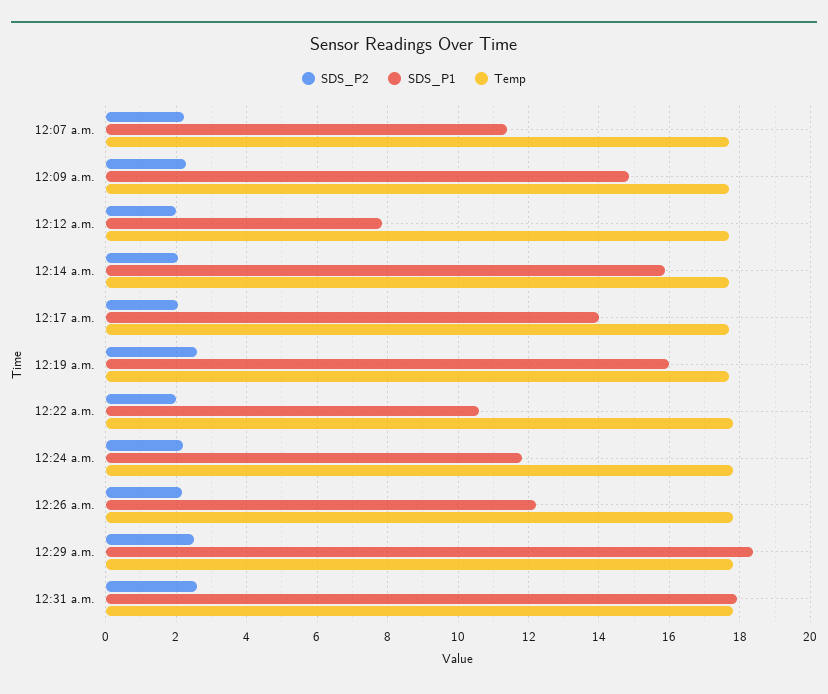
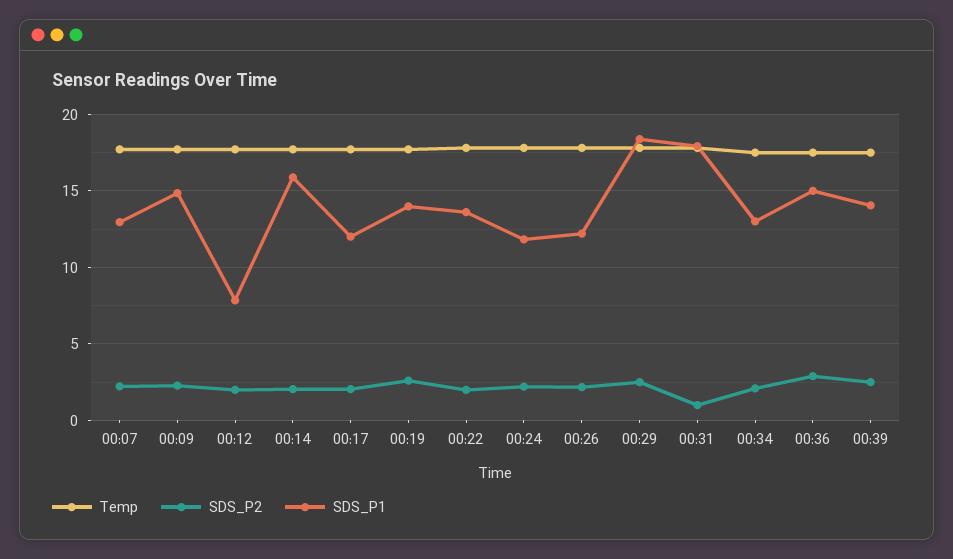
SDS_P1, 12:07 a.m.: 11.4 -> 13
SDS_P1, 12:17 a.m.: 14 -> 12
SDS_P1, 12:19 a.m.: 16 -> 14
SDS_P1, 12:22 a.m.: 10.6 -> 13.5
SDS_P2, 12:31 a.m.: 2.6 -> 1
Temp, 00:34: none -> 17.5
SDS_P2, 00:34: none -> 2
SDS_P1, 00:34: none -> 13
Temp, 00:36: none -> 17.5
SDS_P2, 00:36: none -> 3
SDS_P1, 00:36: none -> 15
Temp, 00:39: none -> 17.5
SDS_P2, 00:39: none -> 2.5
SDS_P1, 00:39: none -> 14

